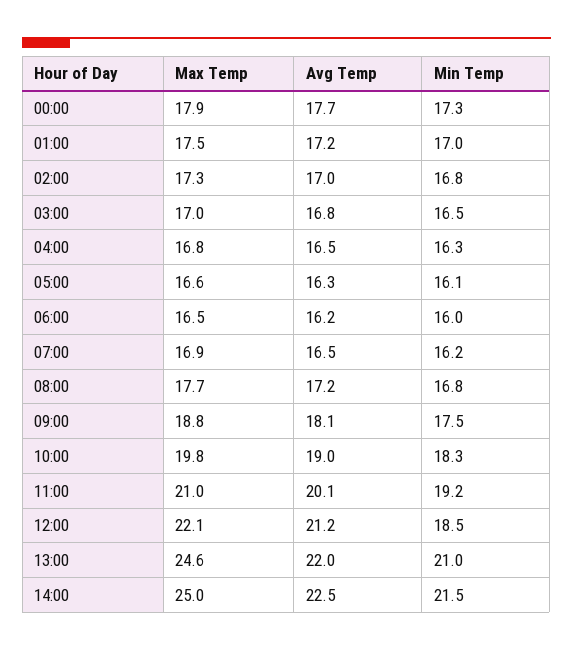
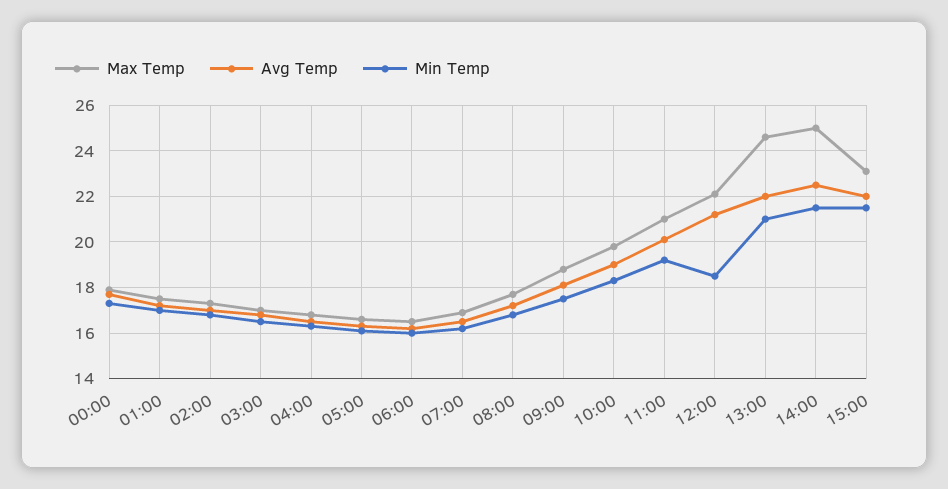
Max Temp, 15:00: none -> 23
Avg Temp, 15:00: none -> 22
Min Temp, 15:00: none -> 21.5

